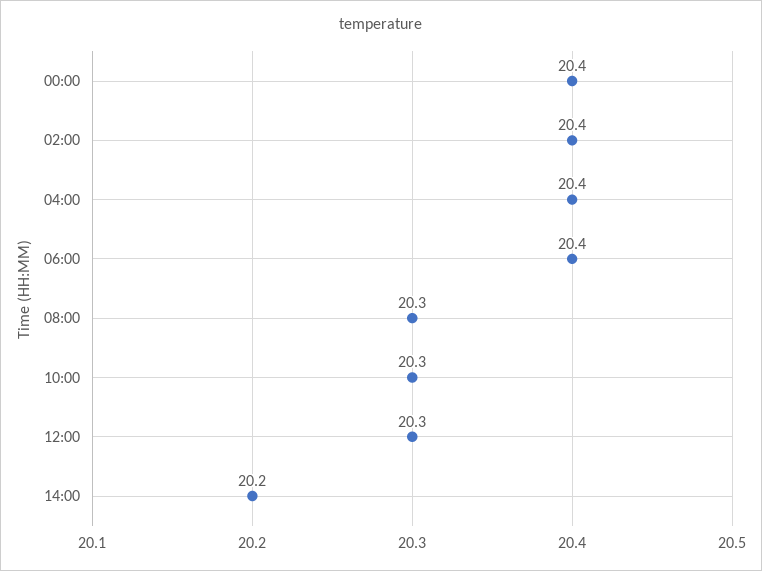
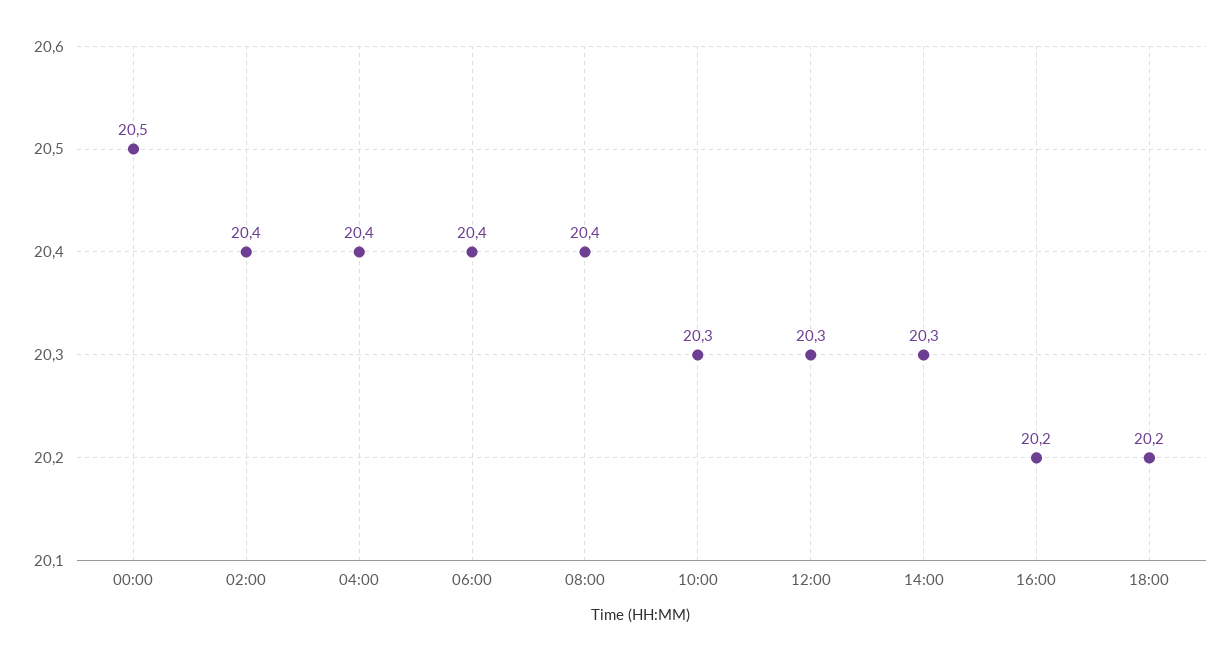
00:00: 20.4 -> 20.5
08:00: 20.3 -> 20.4
14:00: 20.2 -> 20.3
16:00: none -> 20.2
18:00: none -> 20.2

